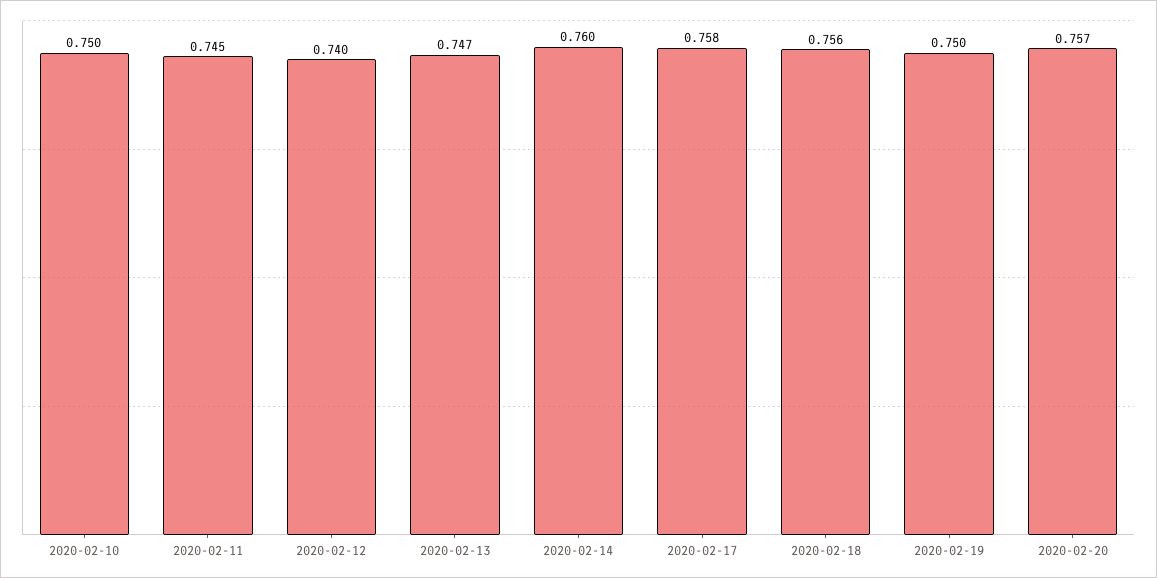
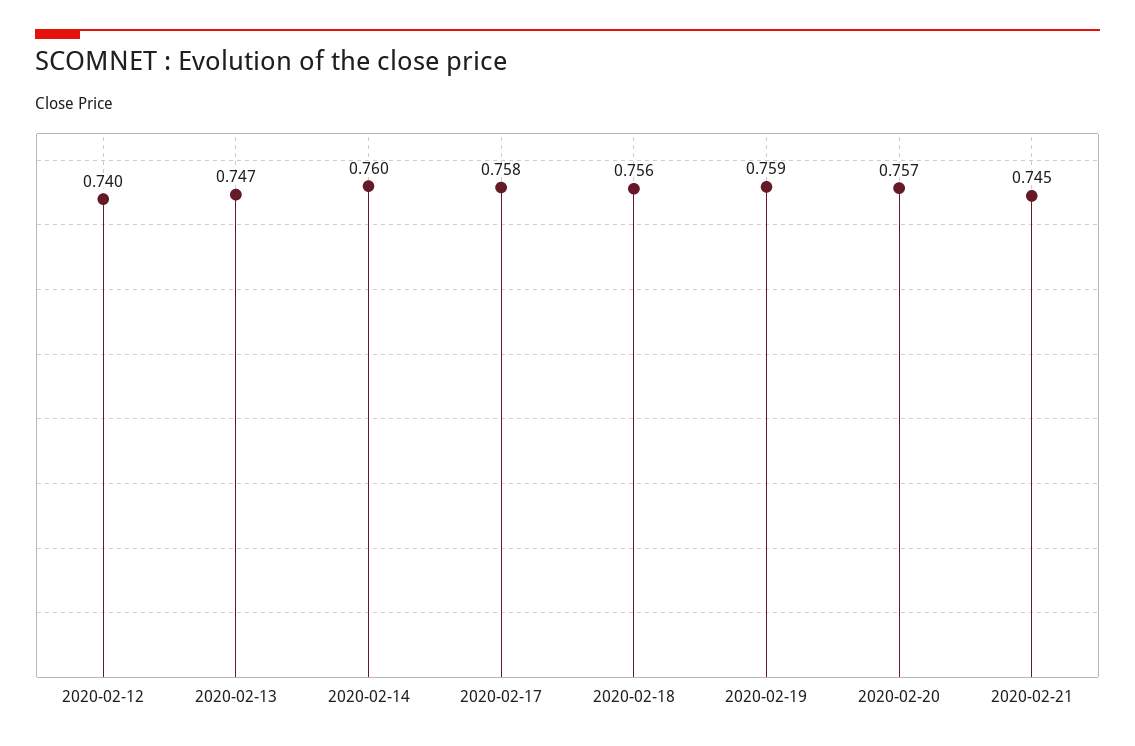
2020-02-10: 0.75 -> none
2020-02-11: 0.745 -> none
2020-02-19: 0.75 -> 0.759
2020-02-21: none -> 0.745

